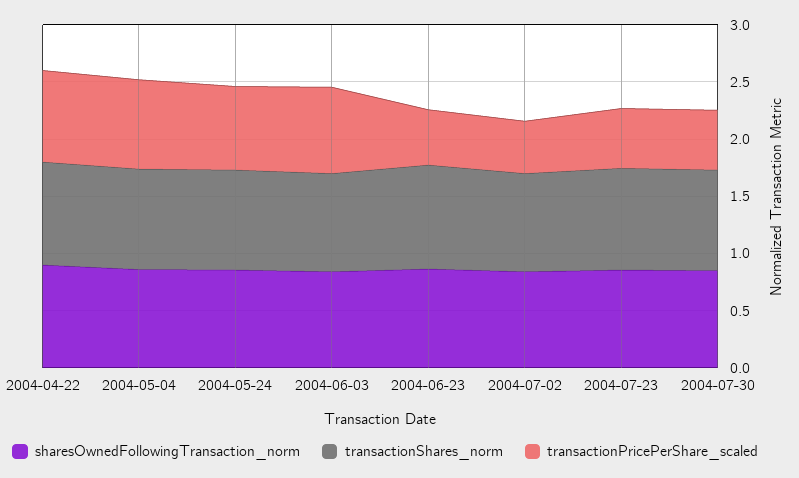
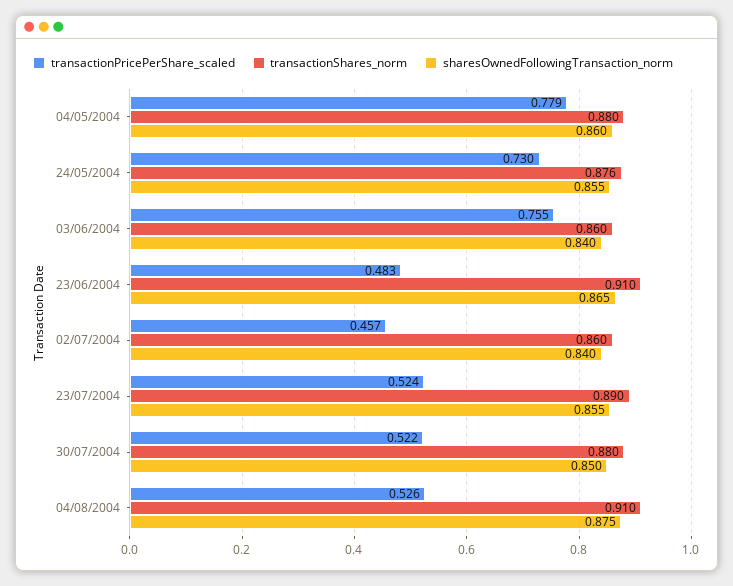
sharesOwnedFollowingTransaction_norm, 2004-04-22: 0.9 -> none
transactionShares_norm, 2004-04-22: 0.9 -> none
transactionPricePerShare_scaled, 2004-04-22: 0.8 -> none
transactionPricePerShare_scaled, 04/08/2004: none -> 0.526
transactionShares_norm, 04/08/2004: none -> 0.91
sharesOwnedFollowingTransaction_norm, 04/08/2004: none -> 0.875

